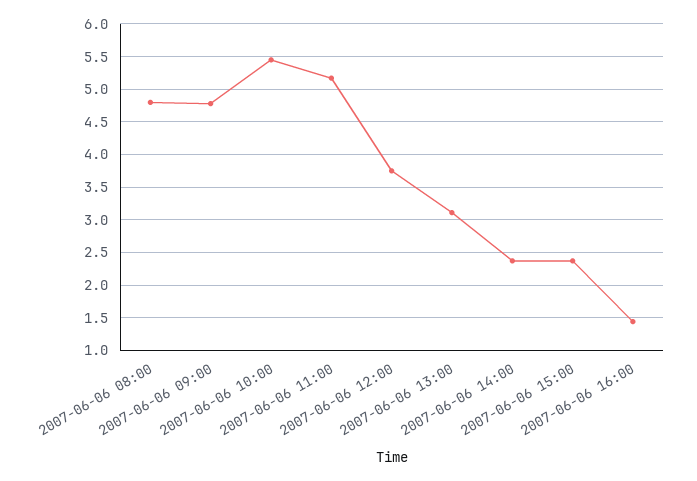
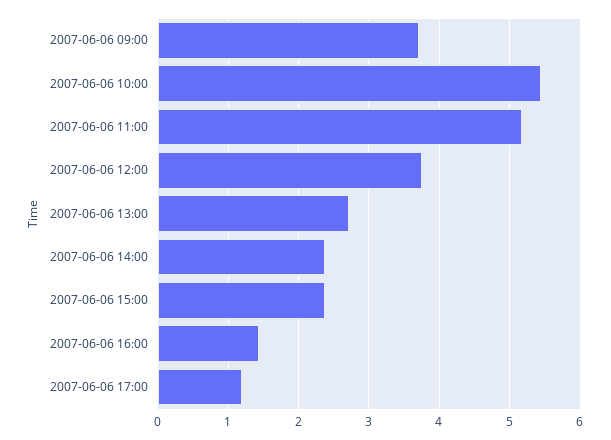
2007-06-06 08:00: 4.8 -> none
2007-06-06 09:00: 4.8 -> 3.7
2007-06-06 13:00: 3.1 -> 2.7
2007-06-06 17:00: none -> 1.2

